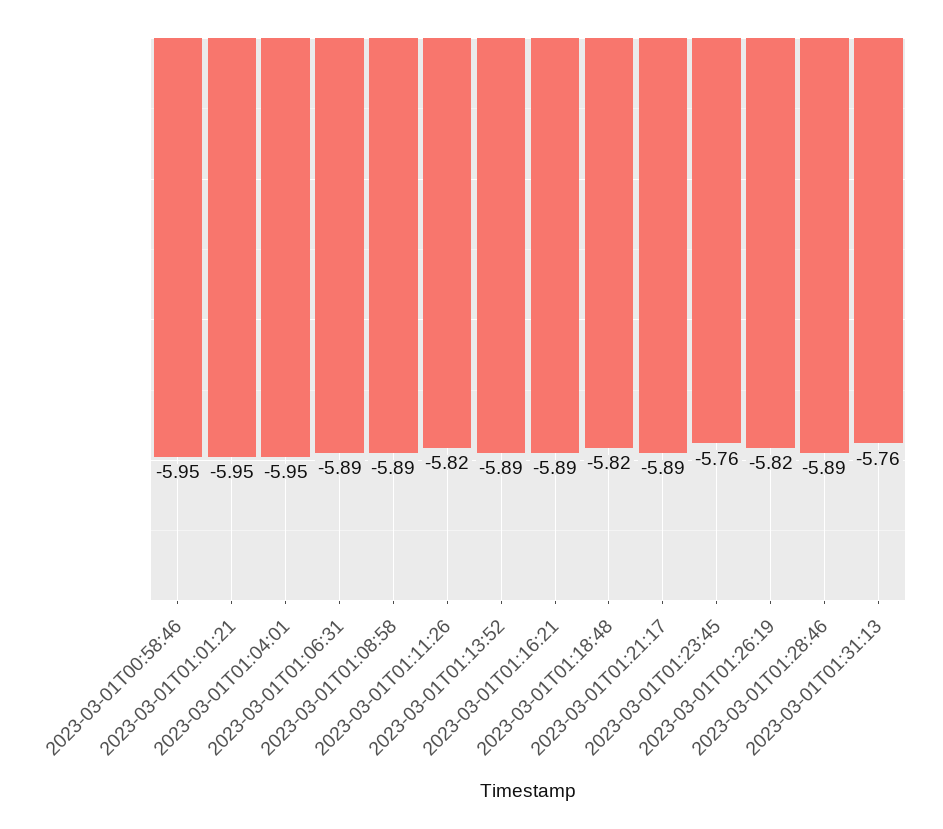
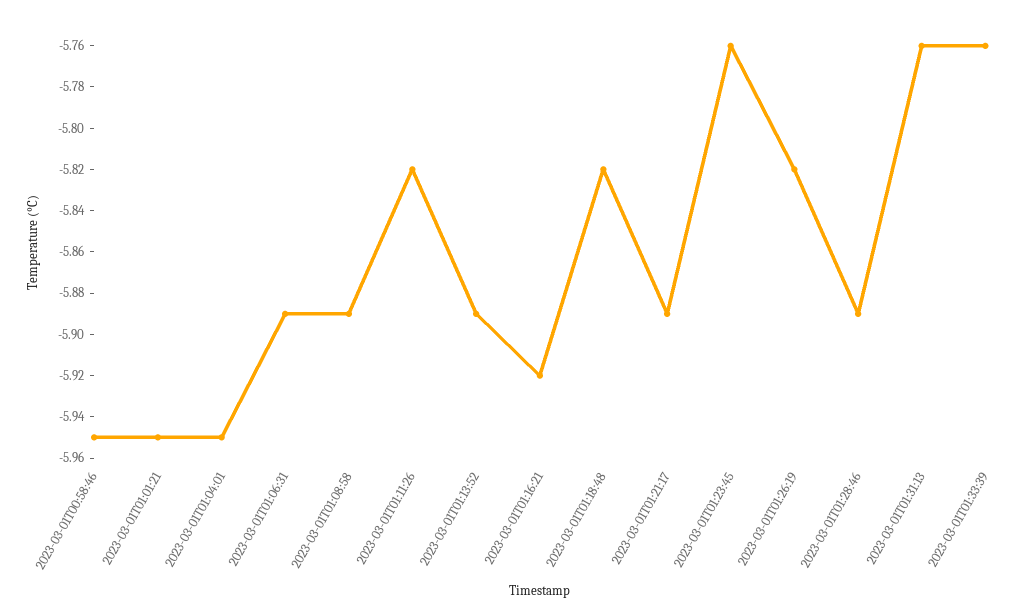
2023-03-01T01:16:21: -5.89 -> -5.92
2023-03-01T01:33:39: none -> -5.76

